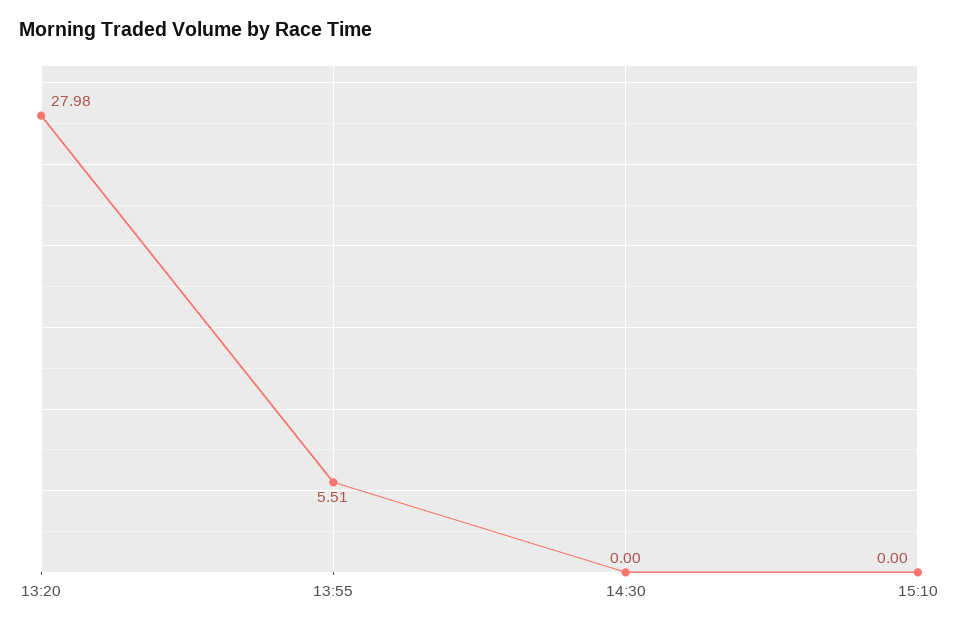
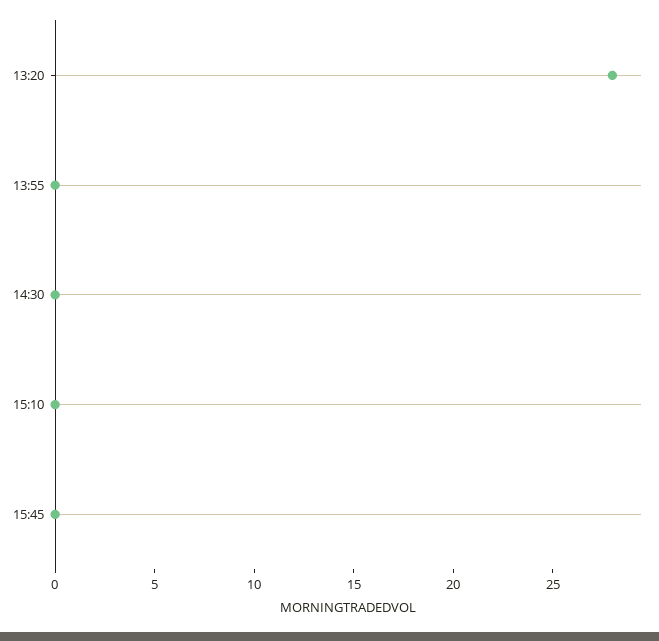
13:55: 5.51 -> 0
15:45: none -> 0

